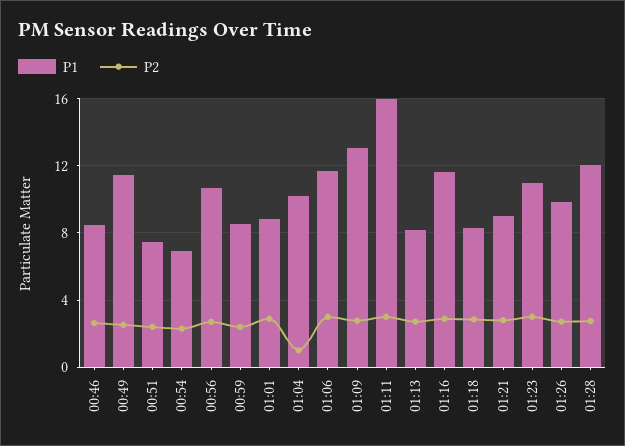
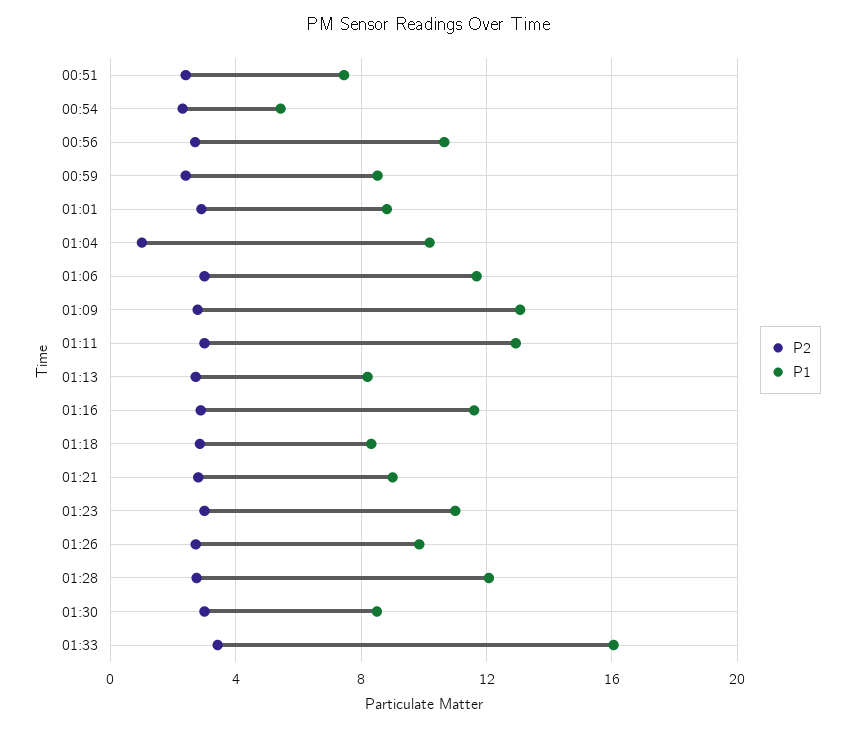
P1, 00:46: 8.5 -> none
P2, 00:46: 2.5 -> none
P1, 00:49: 11.5 -> none
P2, 00:49: 2.5 -> none
P1, 00:54: 7 -> 5.5
P1, 01:11: 16 -> 13
P2, 01:30: none -> 3
P1, 01:30: none -> 8.5
P2, 01:33: none -> 3.5
P1, 01:33: none -> 16

